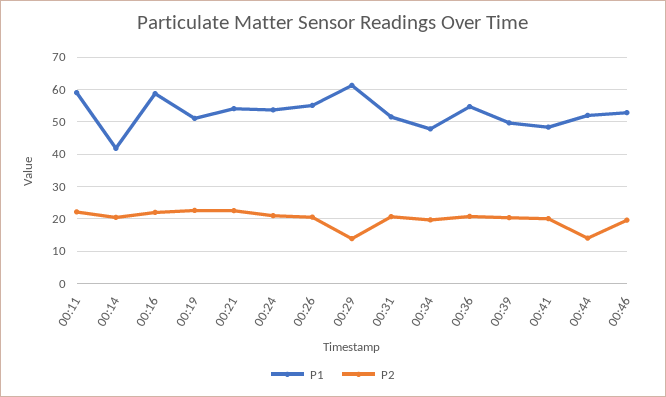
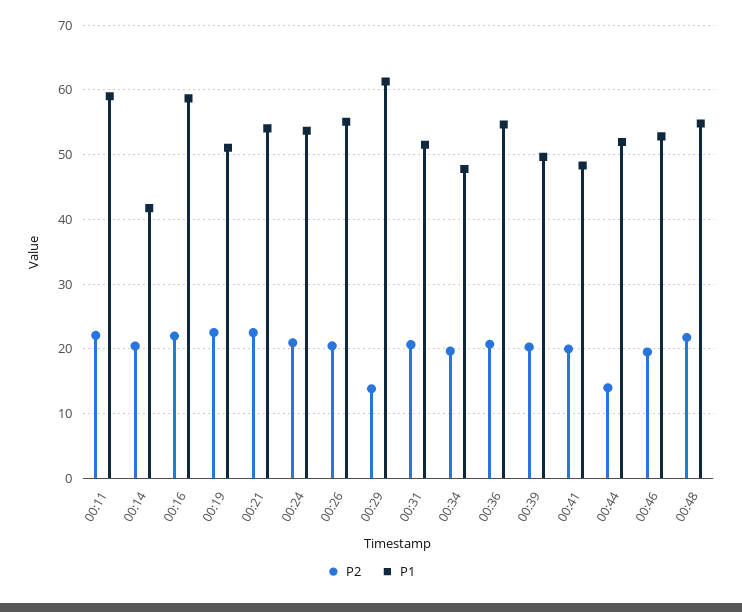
P2, 00:48: none -> 22
P1, 00:48: none -> 55

